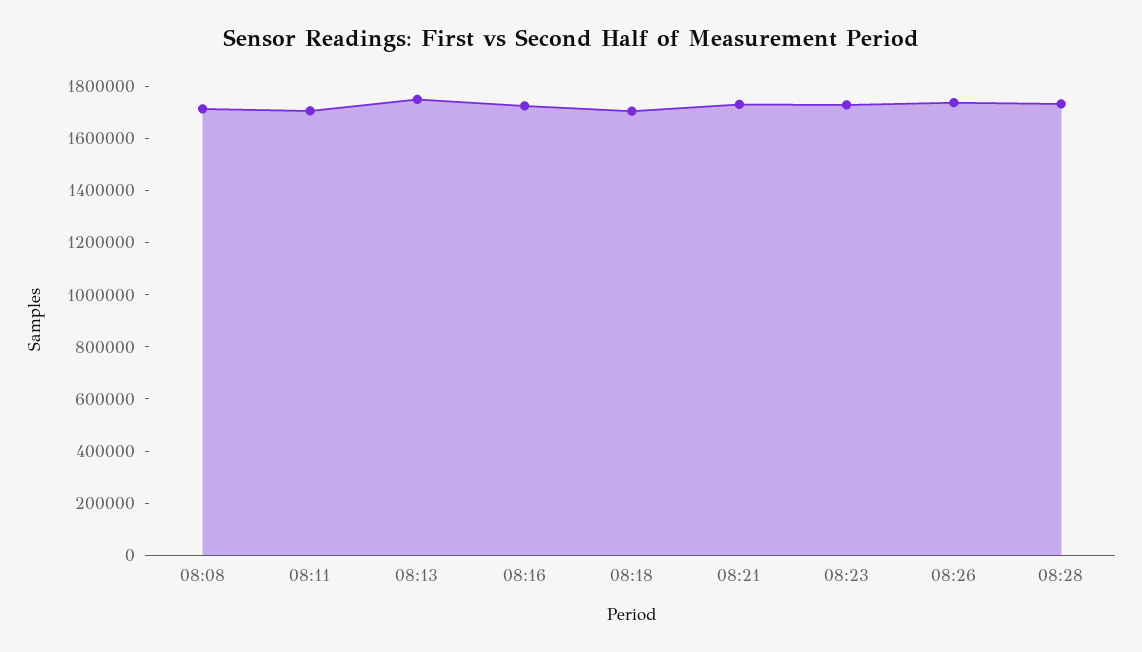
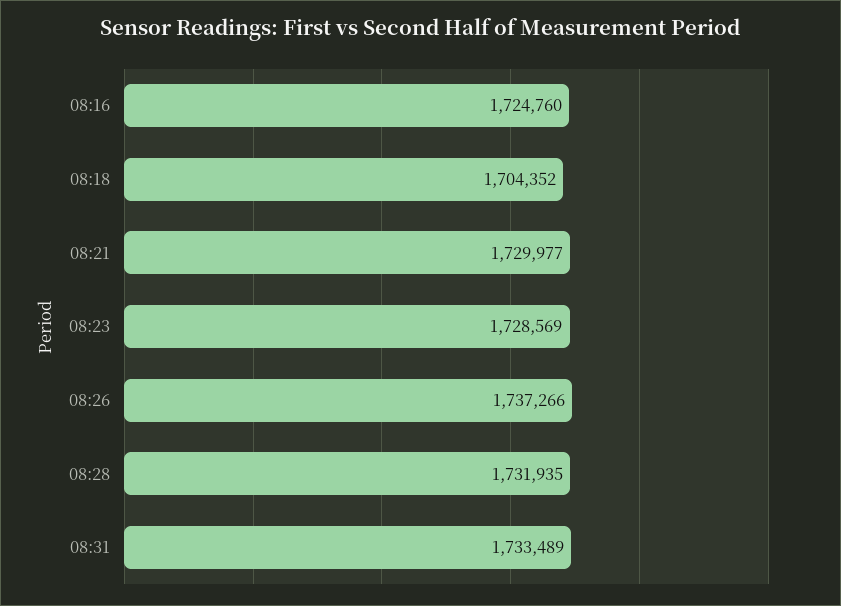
08:08: 1700000 -> none
08:11: 1700000 -> none
08:13: 1750000 -> none
08:31: none -> 1733489

